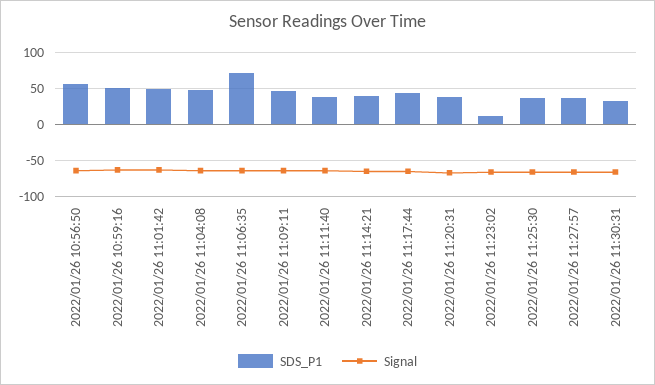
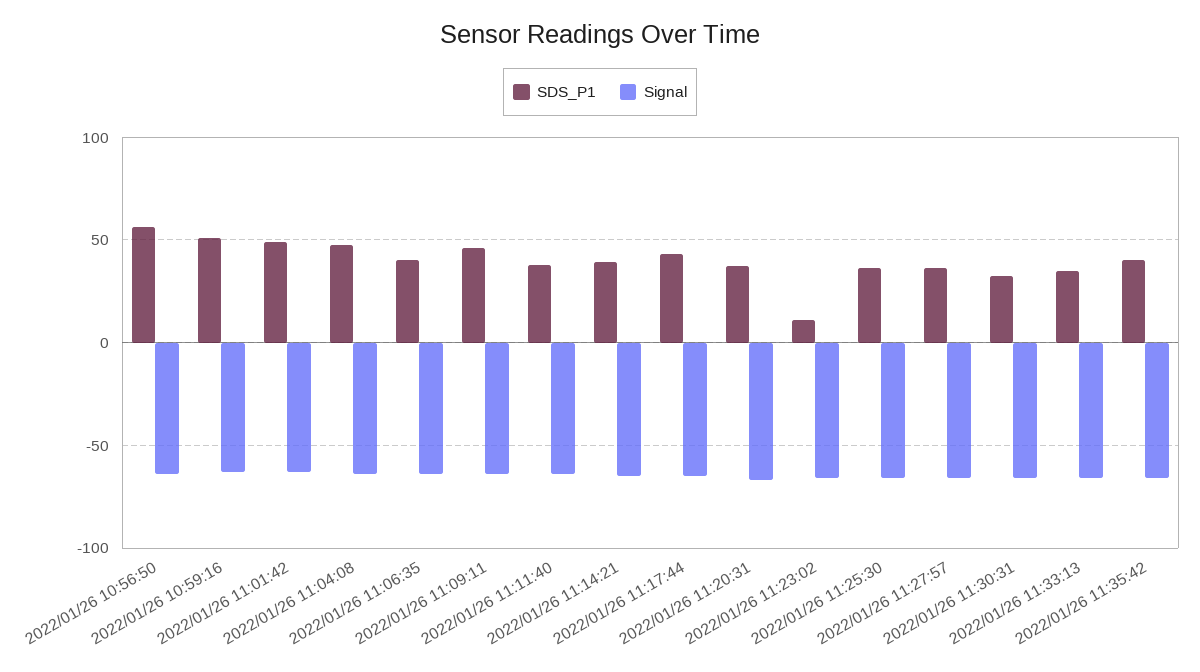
SDS_P1, 2022/01/26 11:06:35: 70 -> 40
SDS_P1, 2022/01/26 11:33:13: none -> 35
Signal, 2022/01/26 11:33:13: none -> -65
SDS_P1, 2022/01/26 11:35:42: none -> 40
Signal, 2022/01/26 11:35:42: none -> -65

